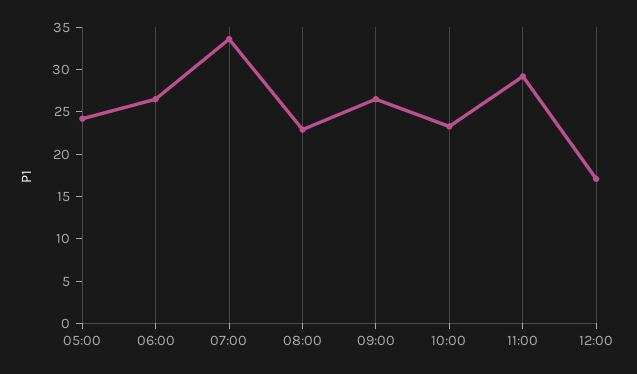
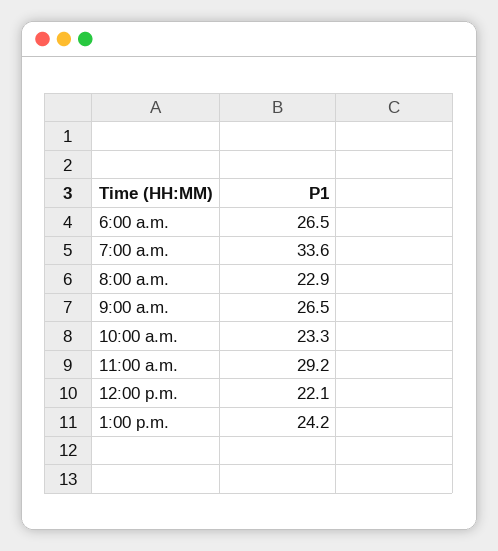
05:00: 24 -> none
12:00: 17 -> 22.1
1:00 p.m.: none -> 24.2

